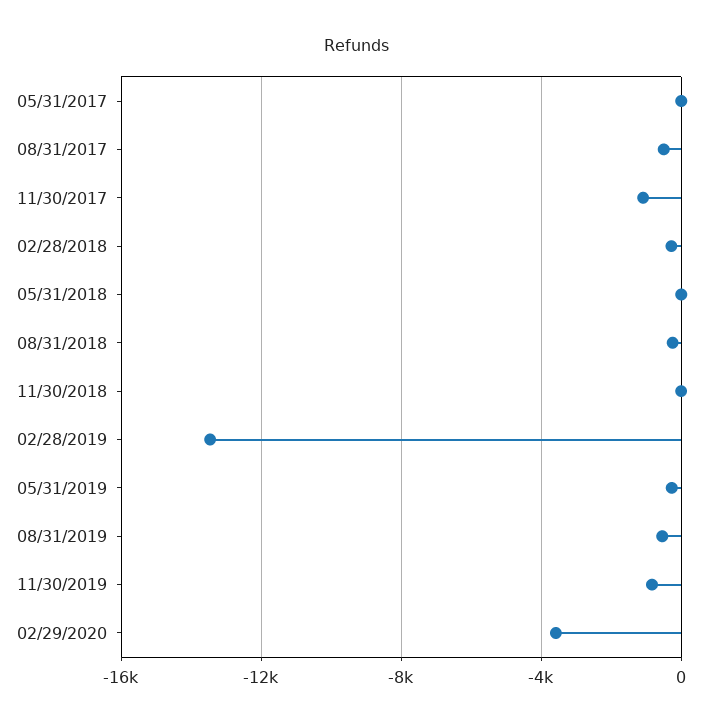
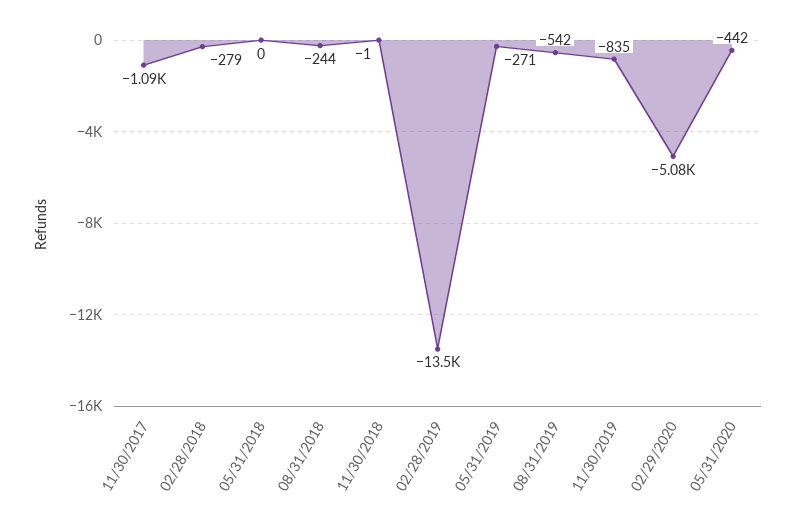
05/31/2017: 0 -> none
08/31/2017: -500 -> none
02/29/2020: -3500 -> -5080
05/31/2020: none -> -442

